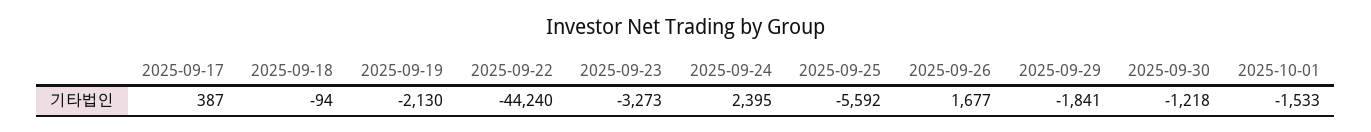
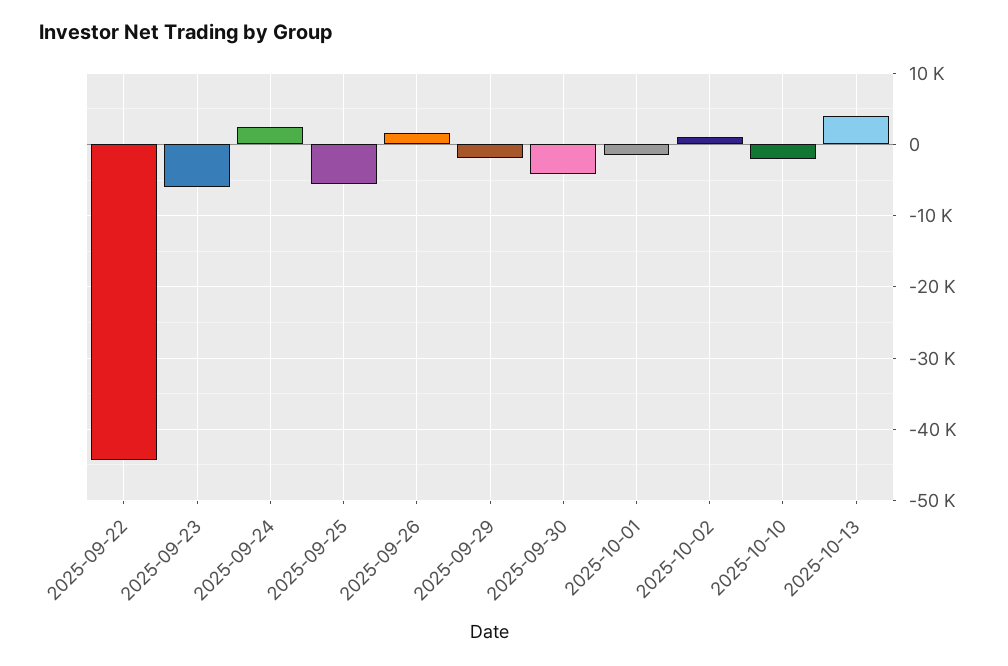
2025-09-17: 387 -> none
2025-09-18: -94 -> none
2025-09-19: -2130 -> none
2025-09-23: -3273 -> -6000
2025-09-30: -1218 -> -4000
2025-10-02: none -> 1000
2025-10-10: none -> -2000
2025-10-13: none -> 4000

